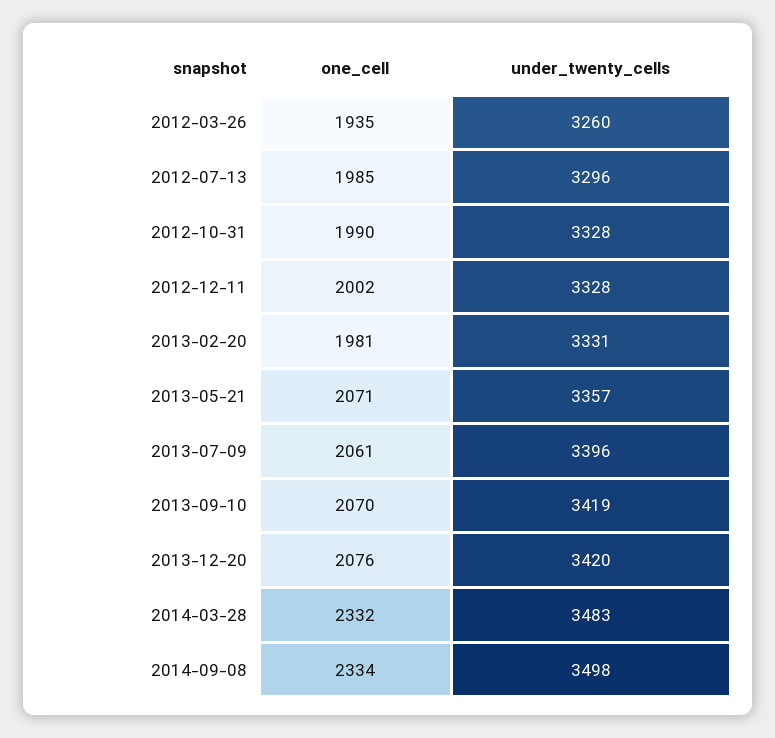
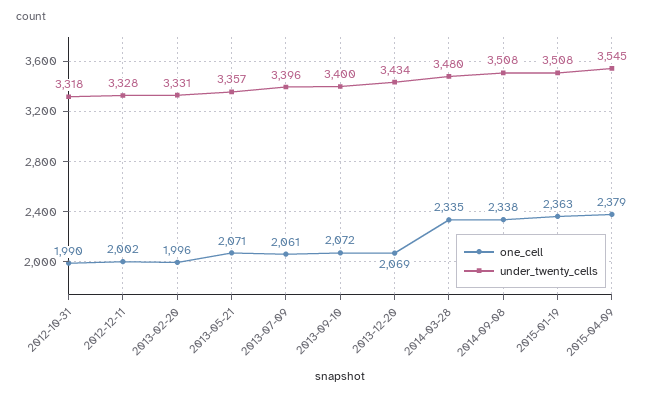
one_cell, 2012-03-26: 1935 -> none
under_twenty_cells, 2012-03-26: 3260 -> none
one_cell, 2012-07-13: 1985 -> none
under_twenty_cells, 2012-07-13: 3296 -> none
under_twenty_cells, 2012-10-31: 3328 -> 3318
one_cell, 2013-02-20: 1981 -> 1996
one_cell, 2013-09-10: 2070 -> 2072
under_twenty_cells, 2013-09-10: 3419 -> 3400
one_cell, 2013-12-20: 2076 -> 2069
under_twenty_cells, 2013-12-20: 3420 -> 3434
one_cell, 2014-03-28: 2332 -> 2335
under_twenty_cells, 2014-03-28: 3483 -> 3480
one_cell, 2014-09-08: 2334 -> 2338
under_twenty_cells, 2014-09-08: 3498 -> 3508
one_cell, 2015-01-19: none -> 2363
under_twenty_cells, 2015-01-19: none -> 3508
one_cell, 2015-04-09: none -> 2379
under_twenty_cells, 2015-04-09: none -> 3545

